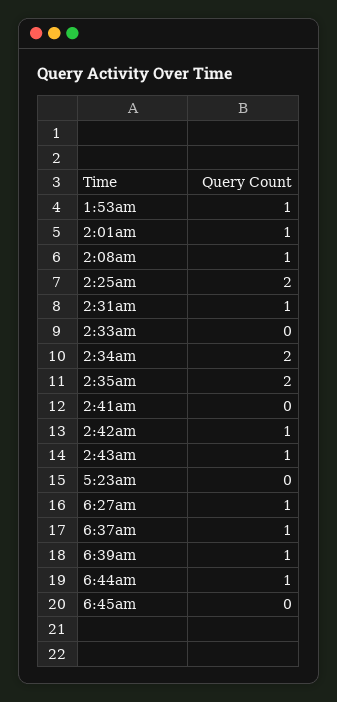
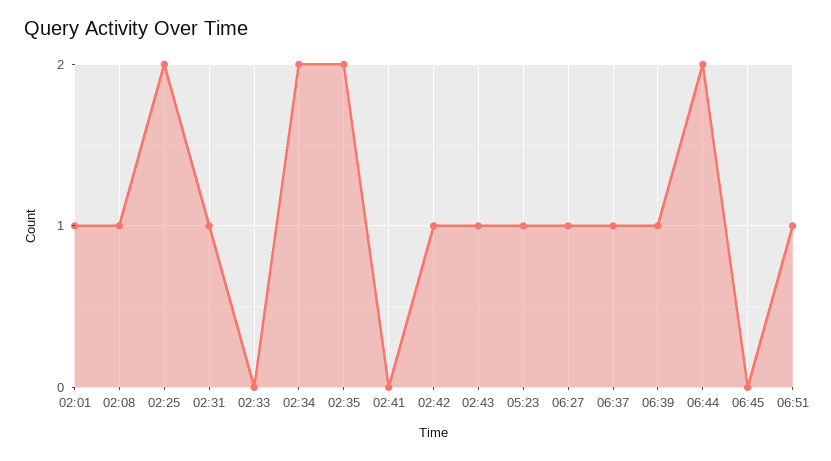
1:53am: 1 -> none
5:23am: 0 -> 1
6:44am: 1 -> 2
06:51: none -> 1

